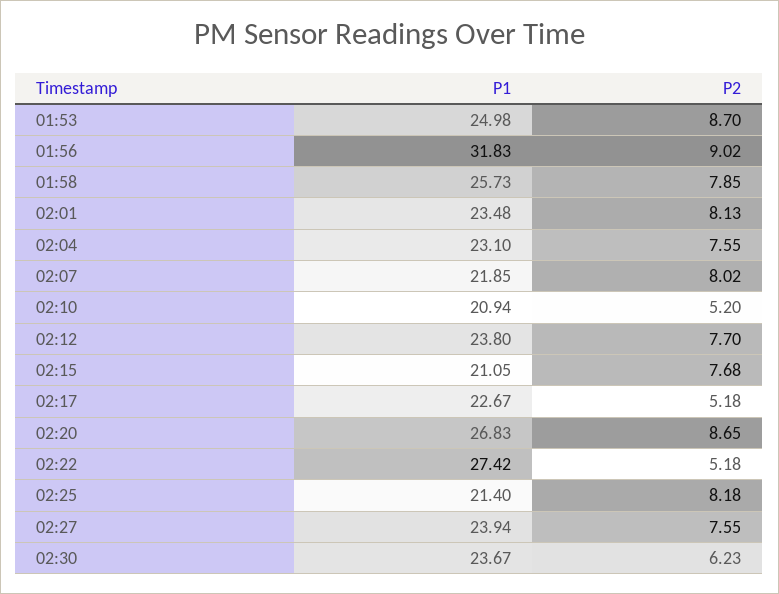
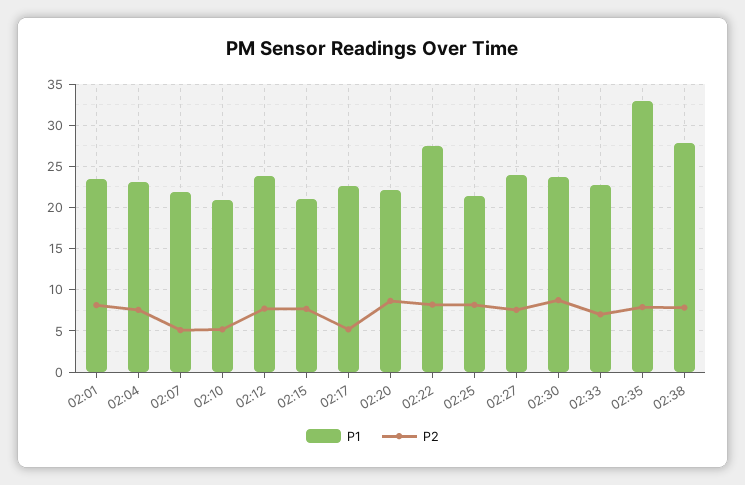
P1, 01:53: 24.98 -> none
P2, 01:53: 8.7 -> none
P1, 01:56: 31.83 -> none
P2, 01:56: 9.02 -> none
P1, 01:58: 25.73 -> none
P2, 01:58: 7.85 -> none
P2, 02:07: 8.02 -> 5
P1, 02:20: 26.83 -> 22
P2, 02:22: 5.18 -> 8
P2, 02:30: 6.23 -> 9
P1, 02:33: none -> 23
P2, 02:33: none -> 7
P1, 02:35: none -> 33
P2, 02:35: none -> 8
P1, 02:38: none -> 28
P2, 02:38: none -> 8

